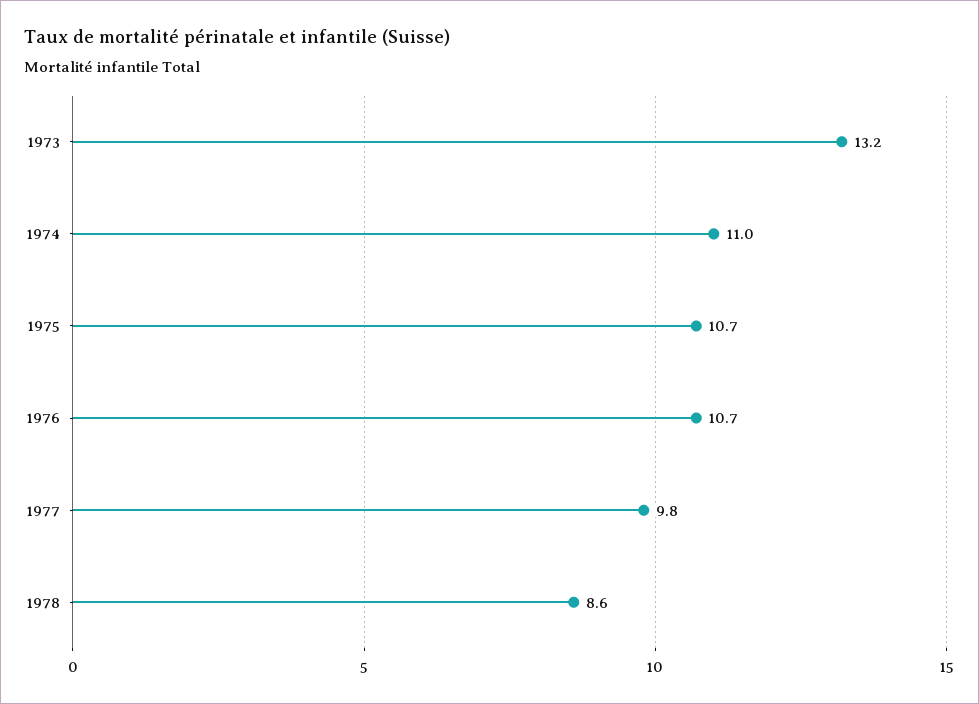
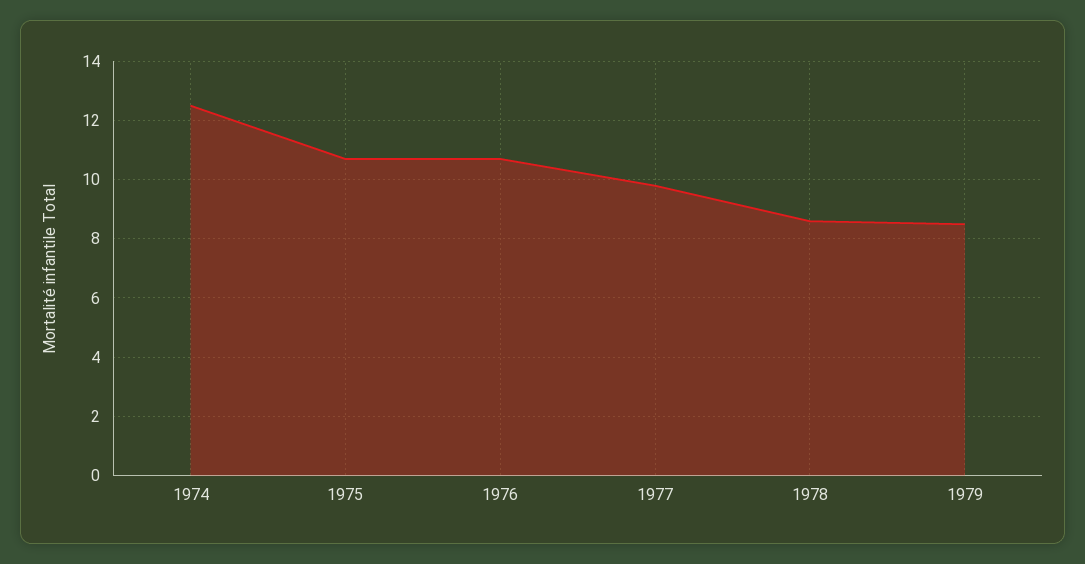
1973: 13.2 -> none
1974: 11 -> 12.5
1979: none -> 8.5

